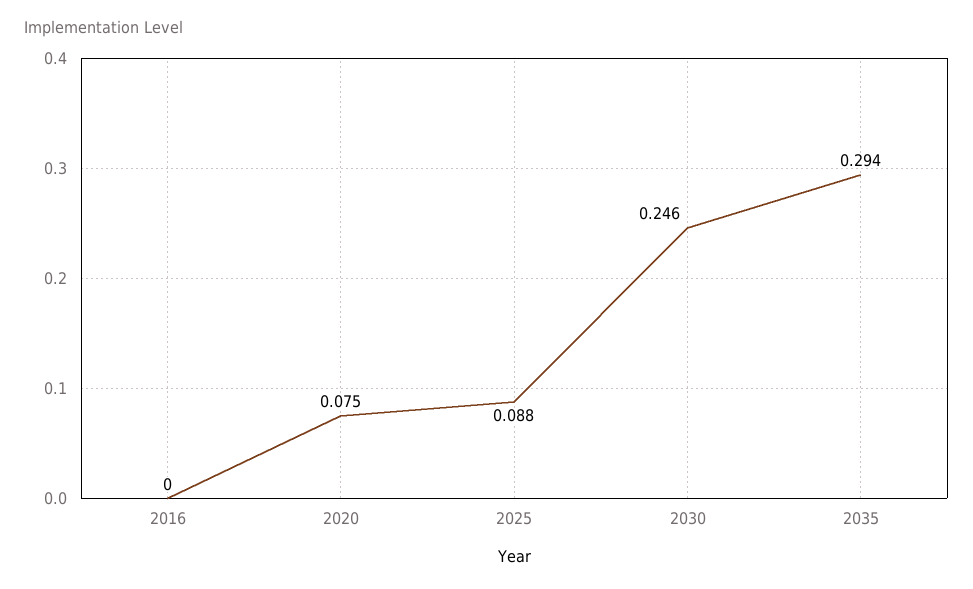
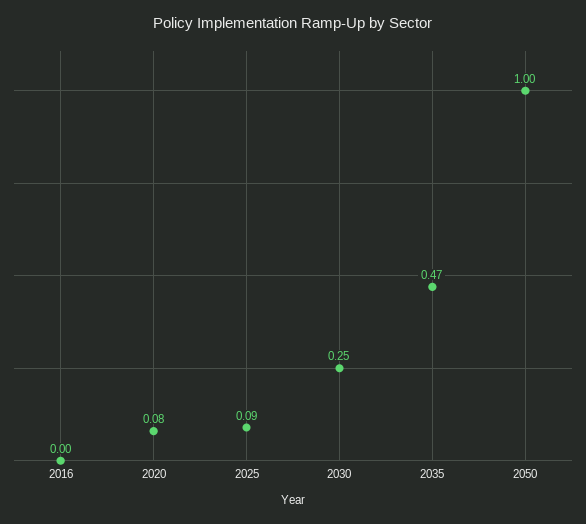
2035: 0.294 -> 0.47
2050: none -> 1

